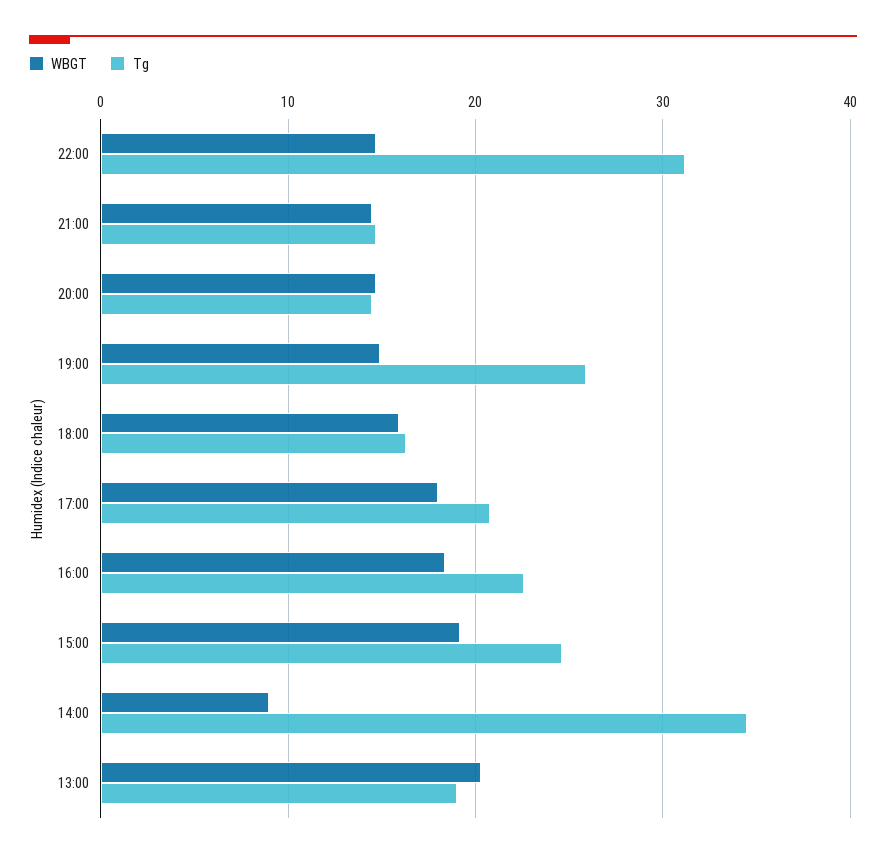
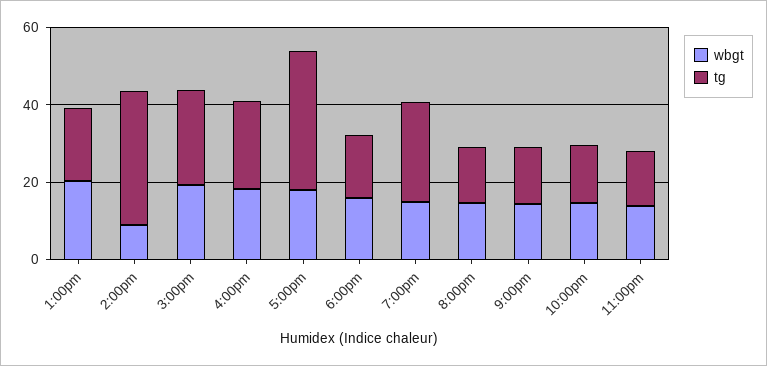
Tg, 22:00: 31 -> 15
Tg, 17:00: 21 -> 35
WBGT, 11:00pm: none -> 15
Tg, 11:00pm: none -> 15

